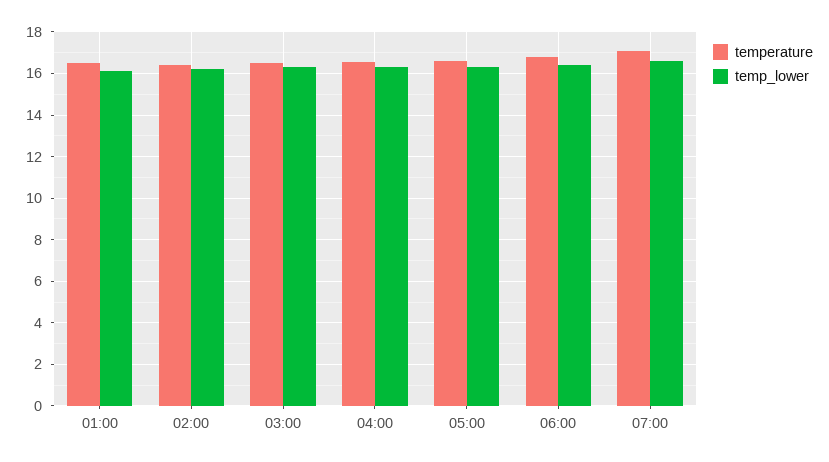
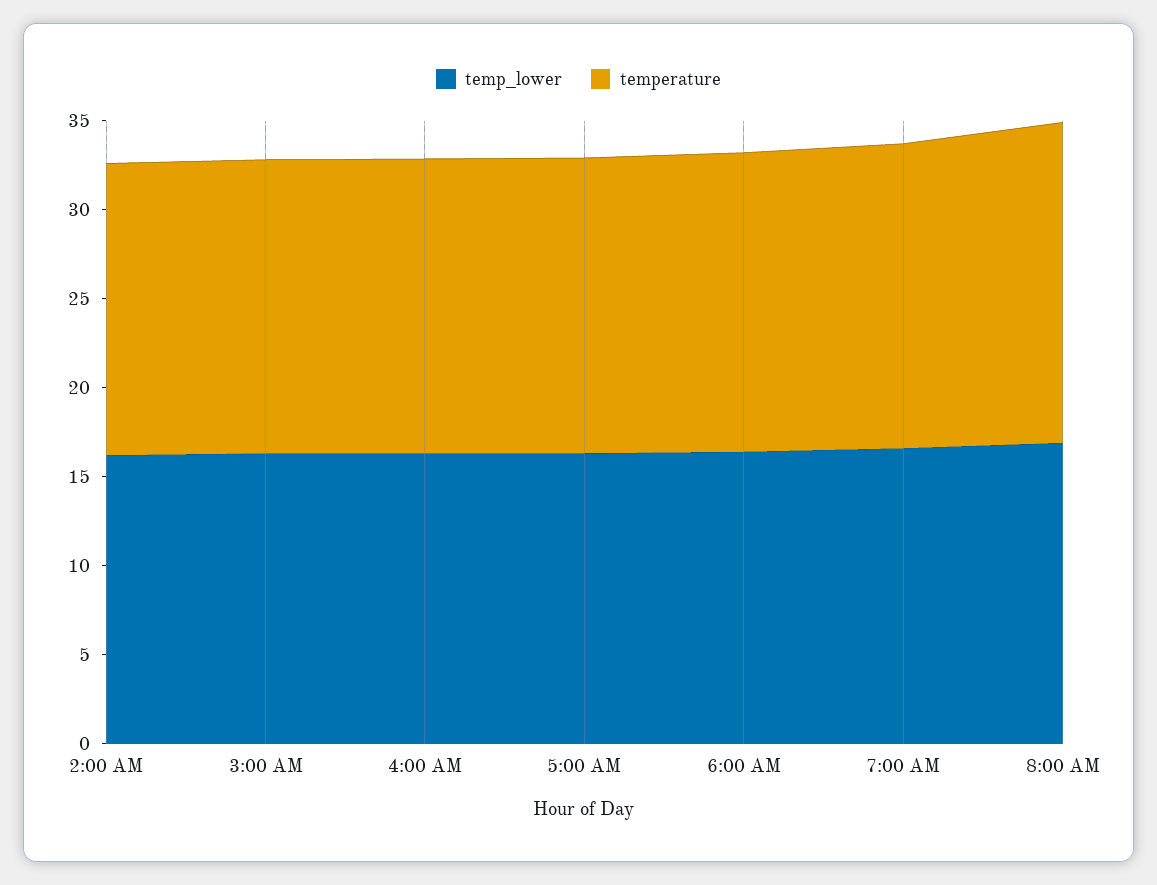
temperature, 01:00: 16.5 -> none
temp_lower, 01:00: 16 -> none
temp_lower, 8:00 AM: none -> 17
temperature, 8:00 AM: none -> 18

